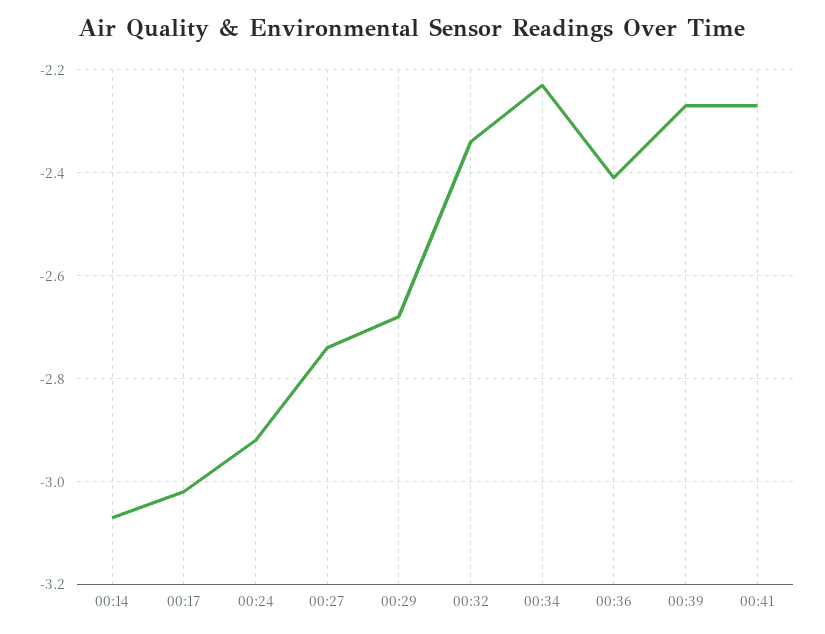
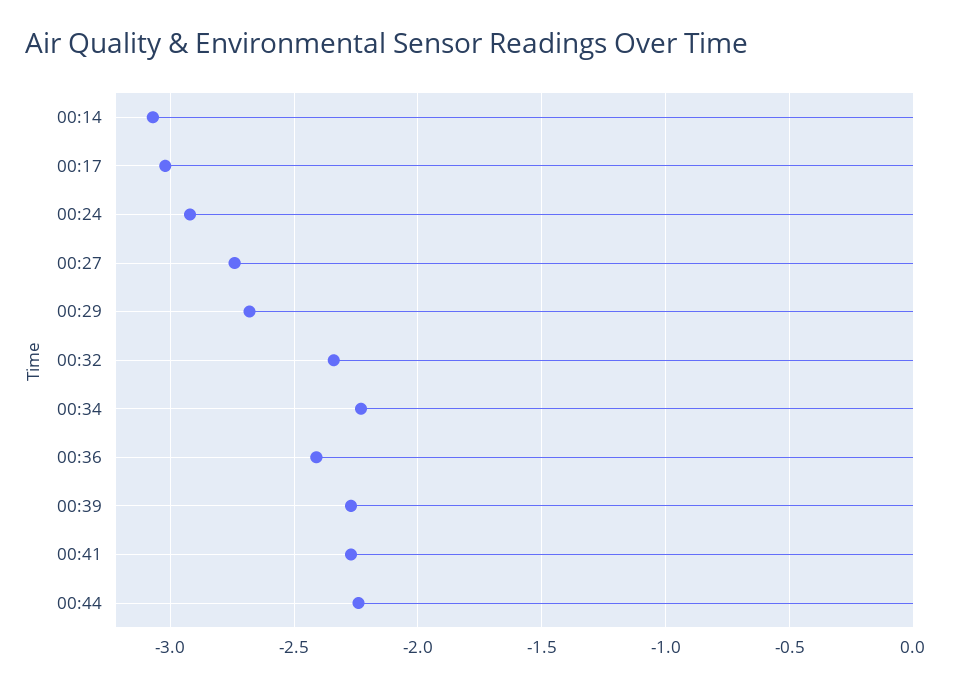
00:44: none -> -2.25

